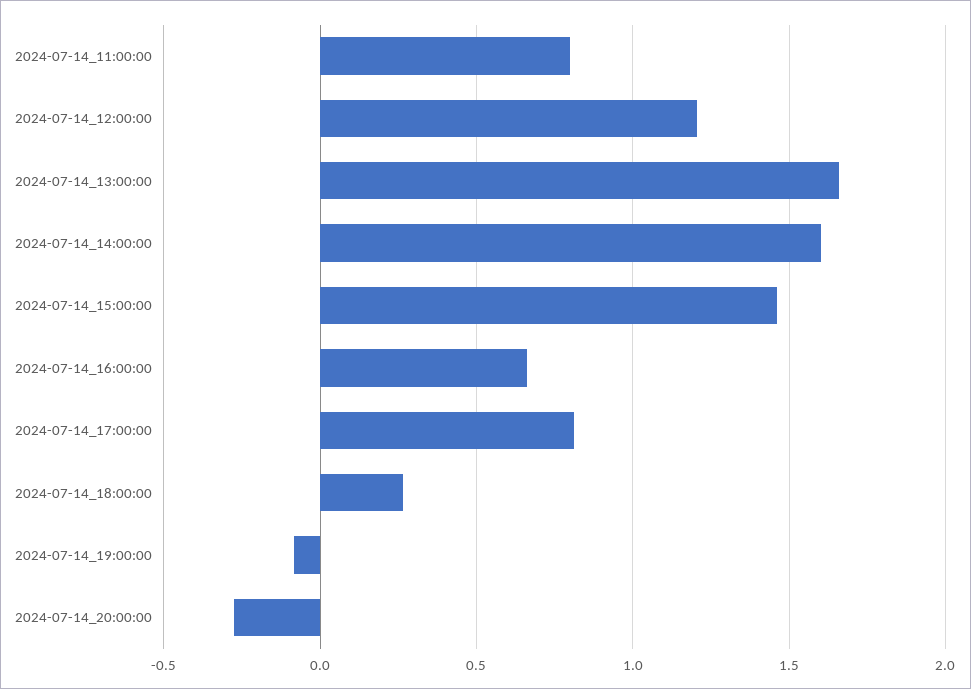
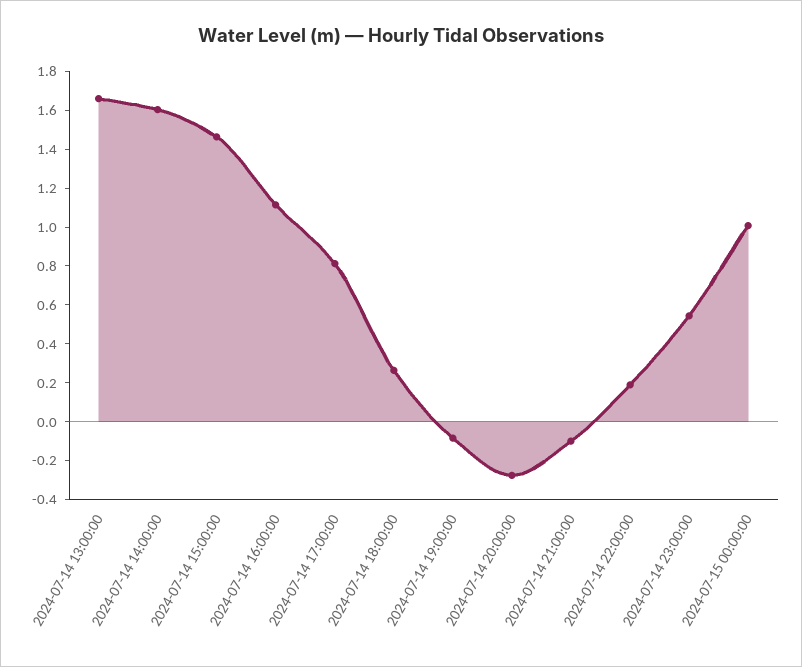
2024-07-14_11:00:00: 0.8 -> none
2024-07-14_12:00:00: 1.2 -> none
2024-07-14_16:00:00: 0.65 -> 1.1
2024-07-14 21:00:00: none -> -0.1
2024-07-14 22:00:00: none -> 0.2
2024-07-14 23:00:00: none -> 0.55
2024-07-15 00:00:00: none -> 1

